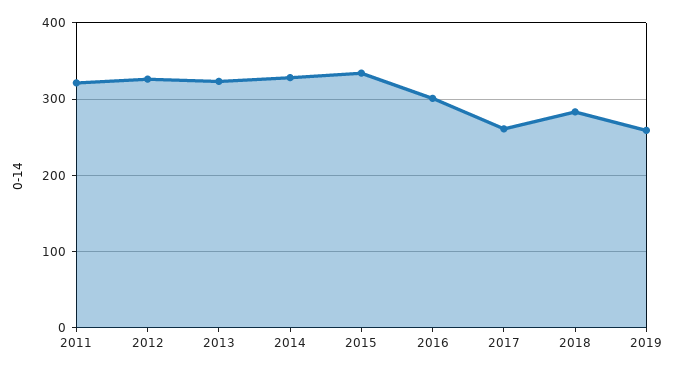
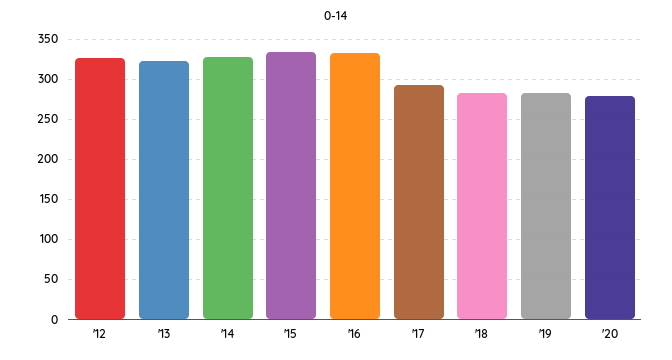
2011: 320 -> none
2016: 300 -> 330
2017: 260 -> 290
2019: 260 -> 280
'20: none -> 280

